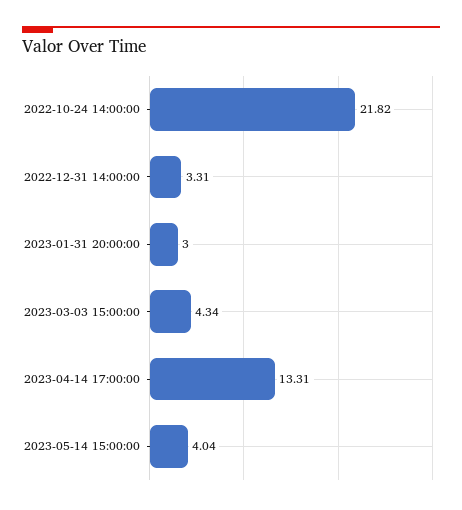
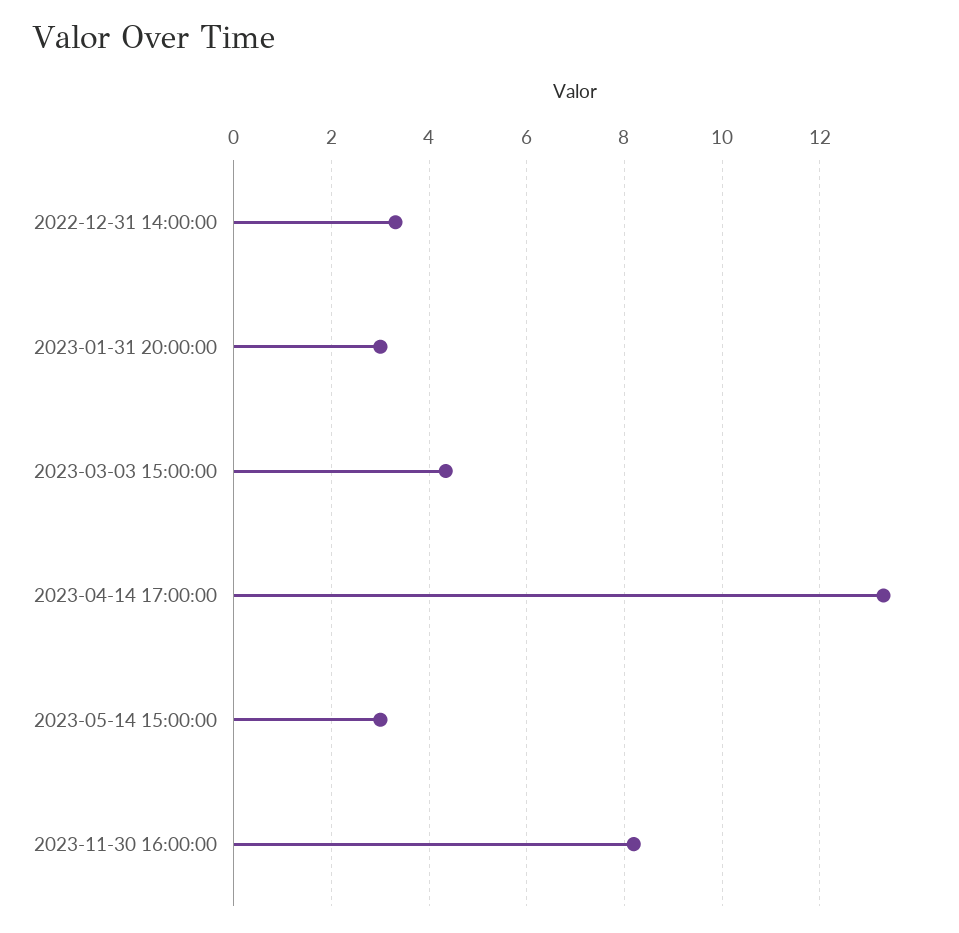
2022-10-24 14:00:00: 21.82 -> none
2023-05-14 15:00:00: 4.04 -> 3
2023-11-30 16:00:00: none -> 8.2

